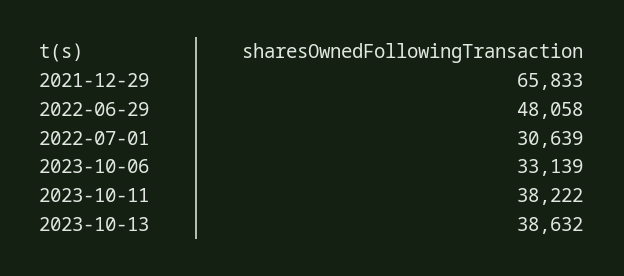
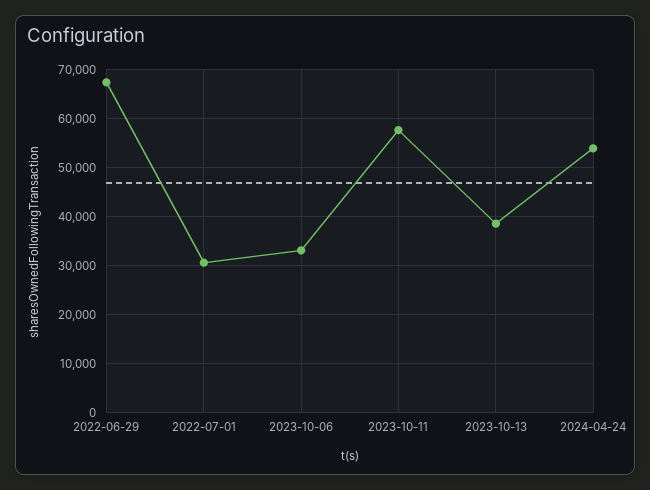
2021-12-29: 65833 -> none
2022-06-29: 48058 -> 68000
2023-10-11: 38222 -> 58000
2024-04-24: none -> 54000

